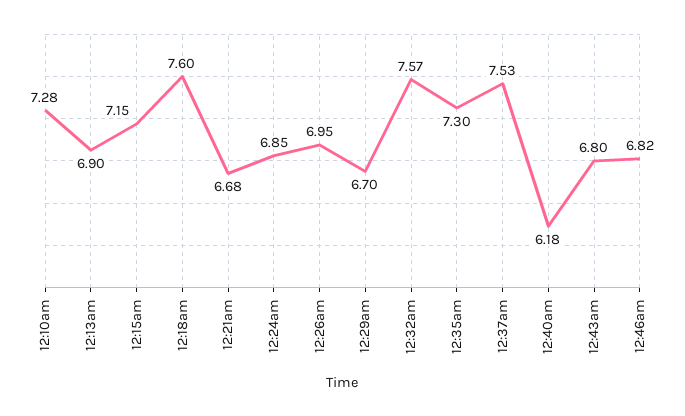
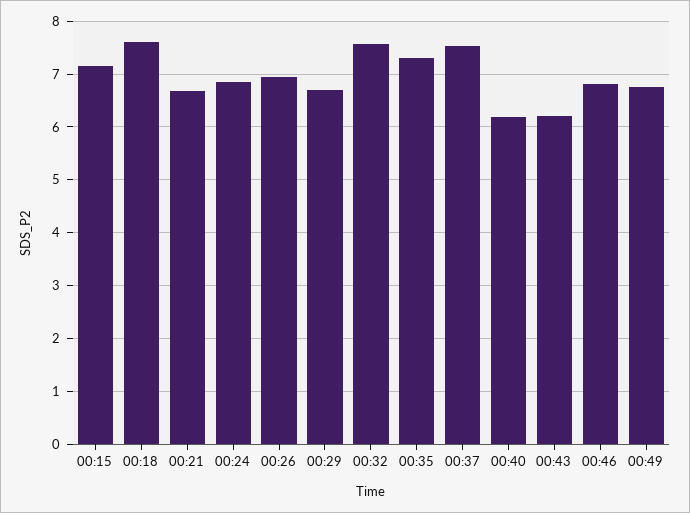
12:10am: 7.28 -> none
12:13am: 6.9 -> none
12:43am: 6.8 -> 6.2
00:49: none -> 6.8

